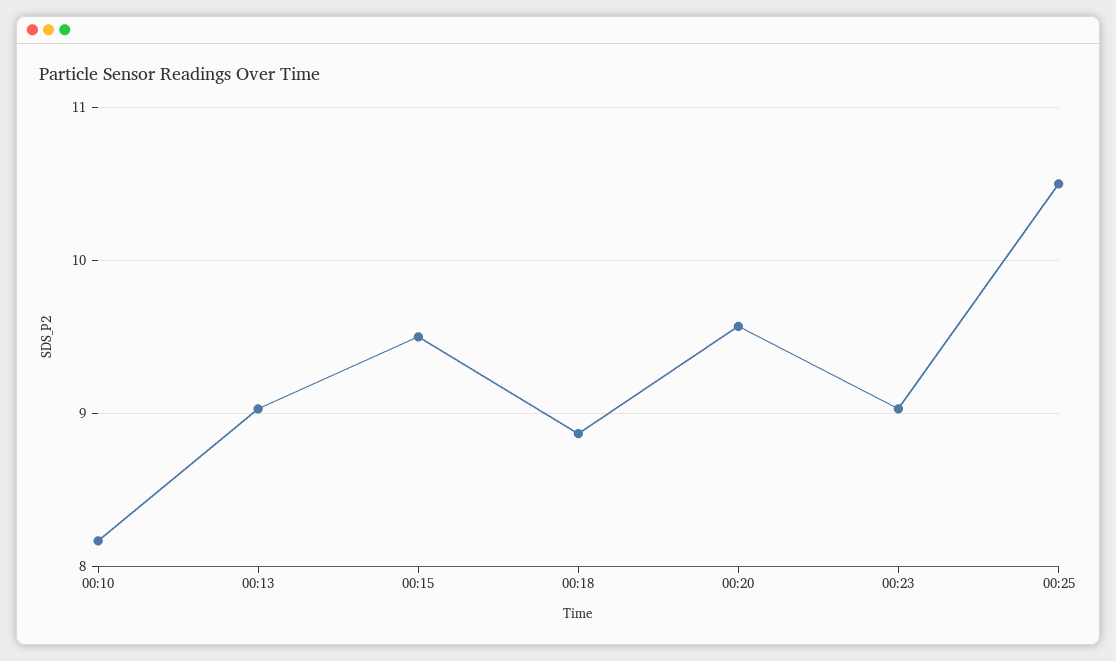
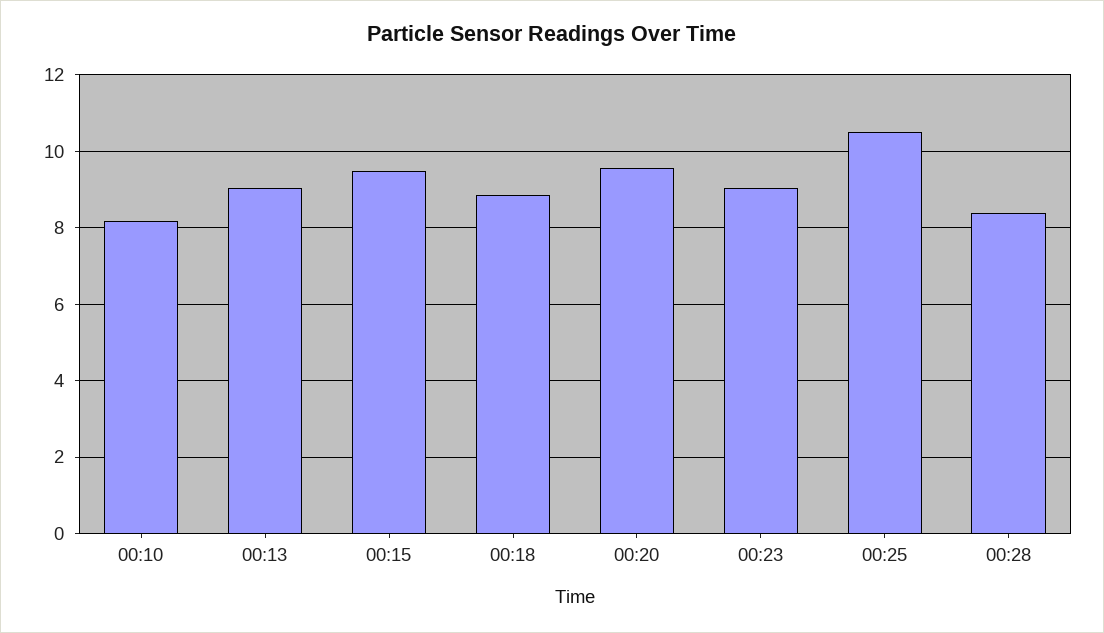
00:28: none -> 8.4

